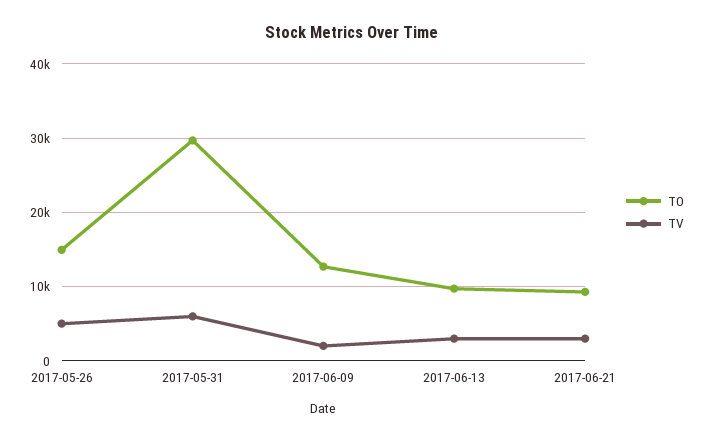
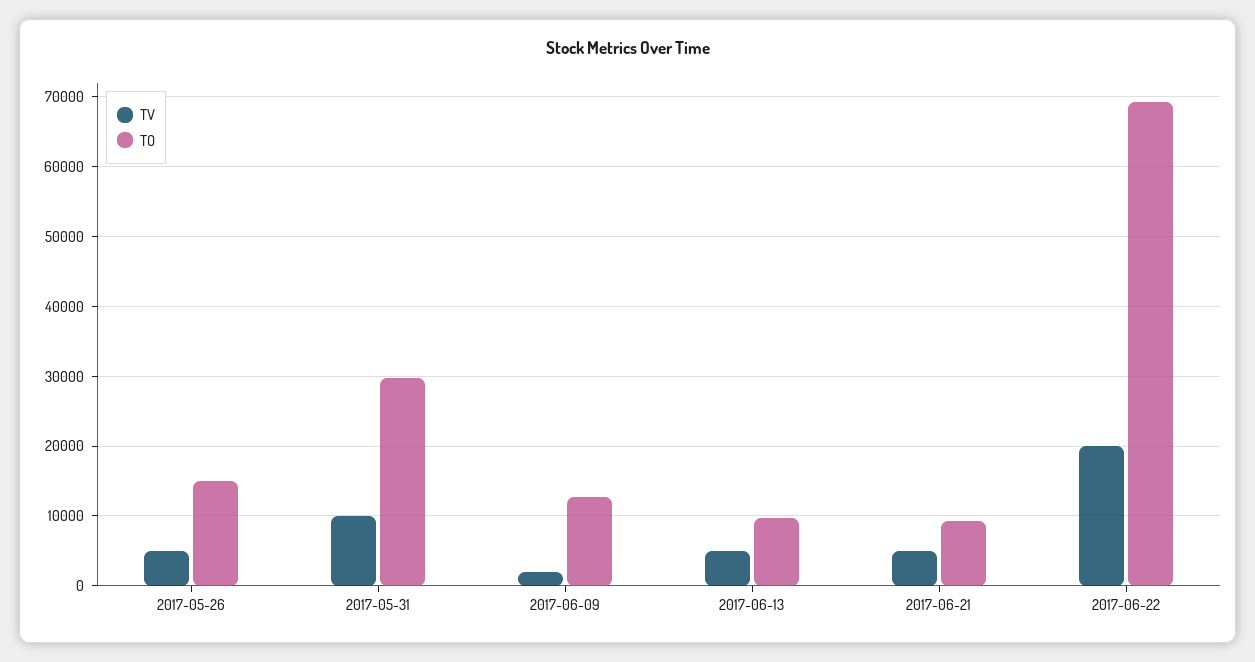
TV, 2017-05-31: 6000 -> 10000
TV, 2017-06-13: 3000 -> 5000
TV, 2017-06-21: 3000 -> 5000
TV, 2017-06-22: none -> 20000
TO, 2017-06-22: none -> 69000

